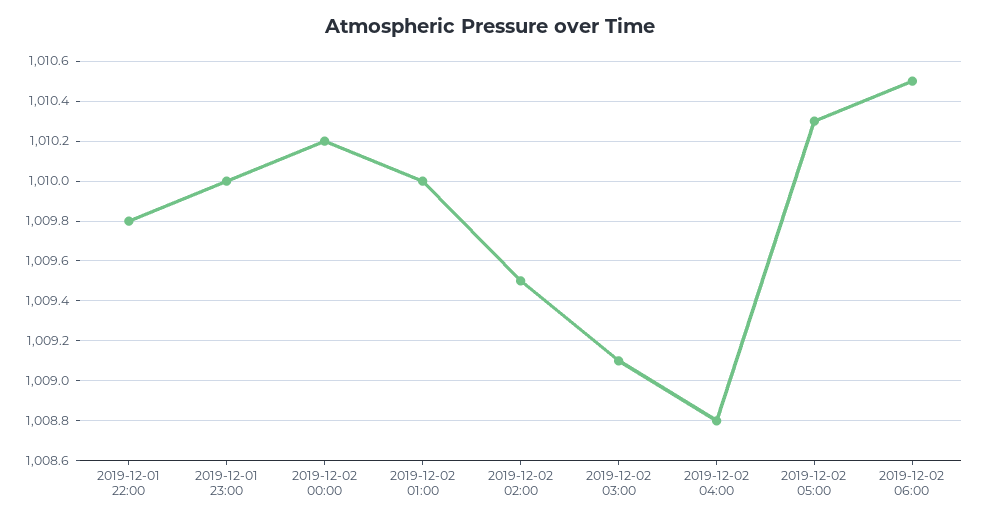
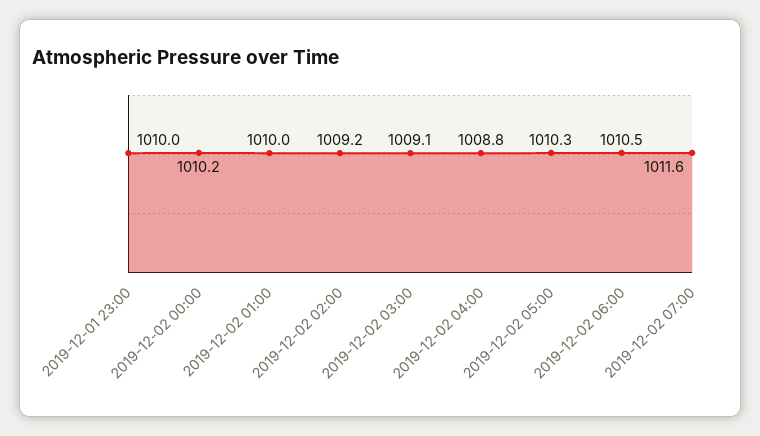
2019-12-01 22:00: 1009.8 -> none
2019-12-02 02:00: 1009.5 -> 1009.2
2019-12-02 07:00: none -> 1011.6

